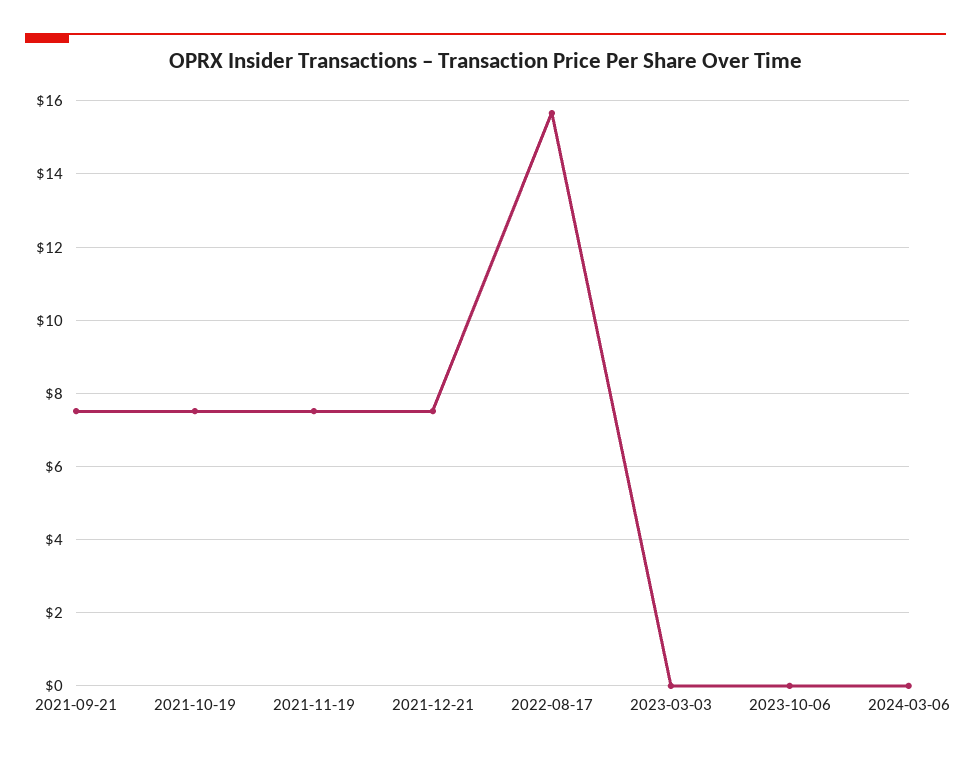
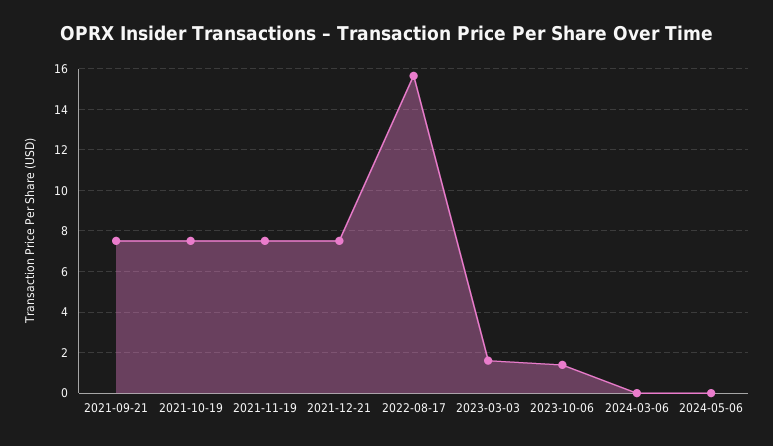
2023-03-03: 0 -> 1.5
2023-10-06: 0 -> 1.5
2024-05-06: none -> 0

